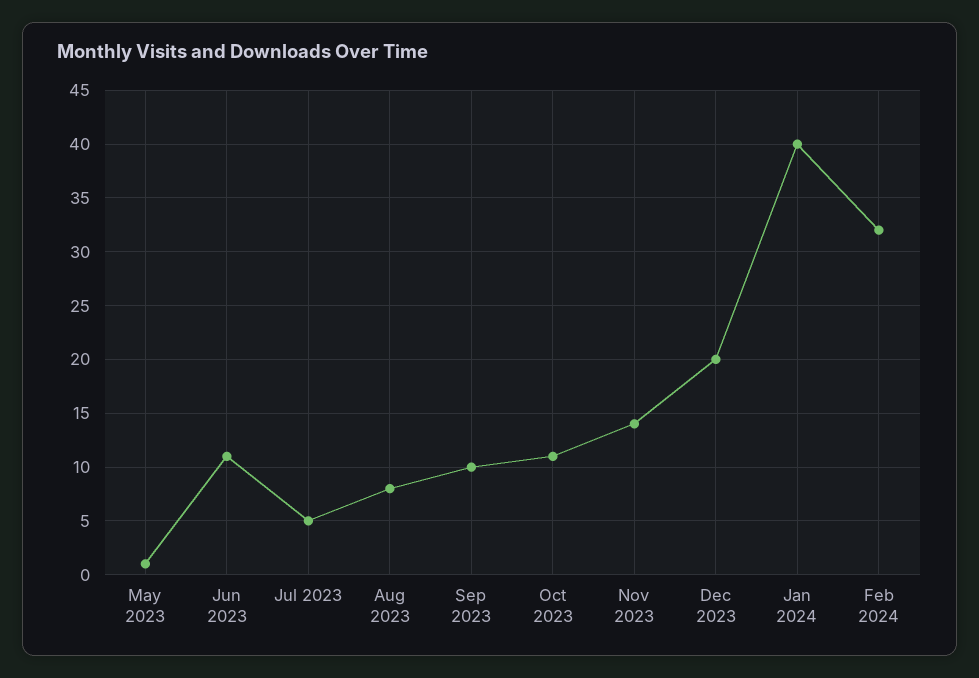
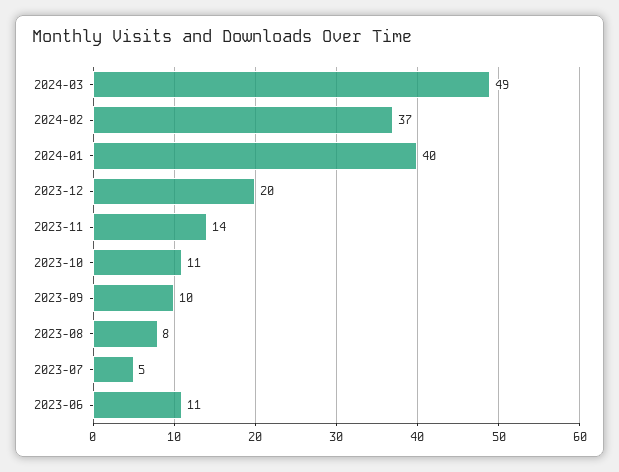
May 2023: 1 -> none
Feb 2024: 32 -> 37
2024-03: none -> 49

